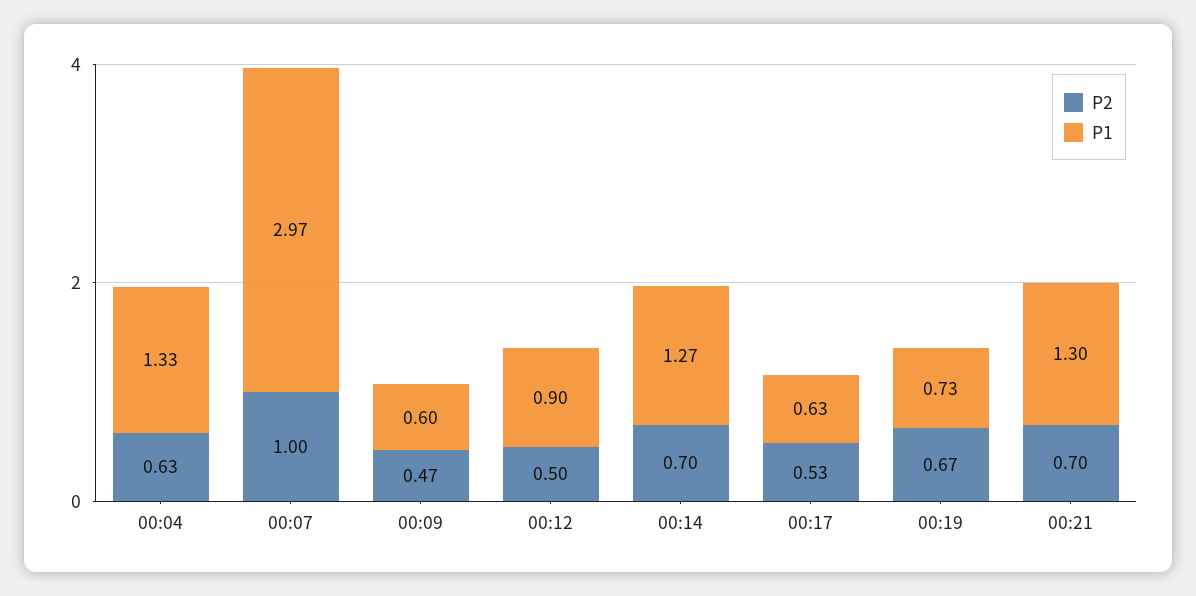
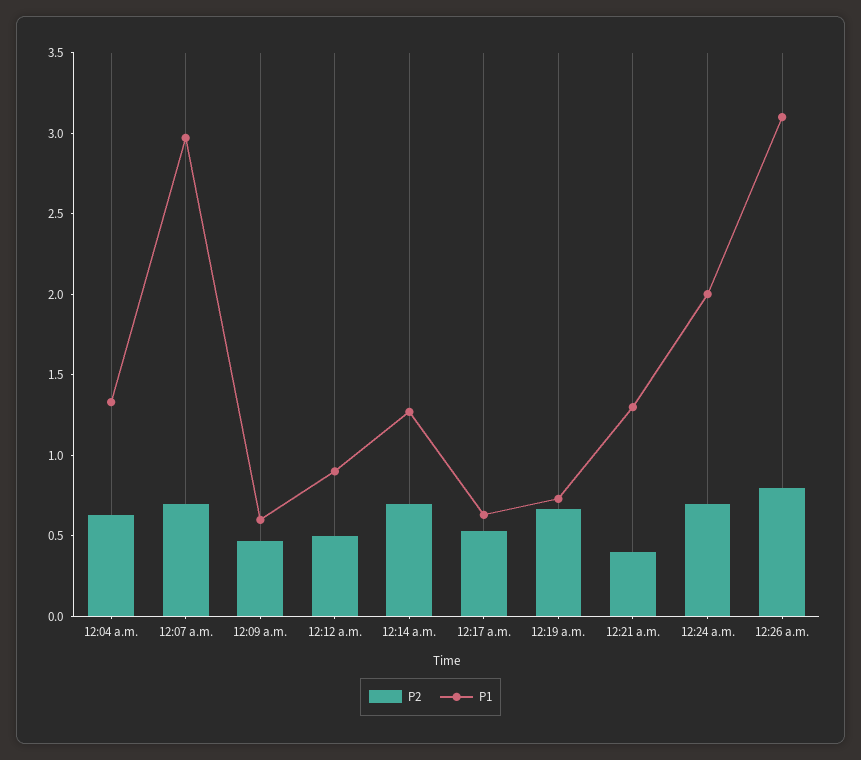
P2, 00:07: 1 -> 0.7
P2, 00:21: 0.7 -> 0.4
P2, 12:24 a.m.: none -> 0.7
P1, 12:24 a.m.: none -> 2
P2, 12:26 a.m.: none -> 0.8
P1, 12:26 a.m.: none -> 3.1

